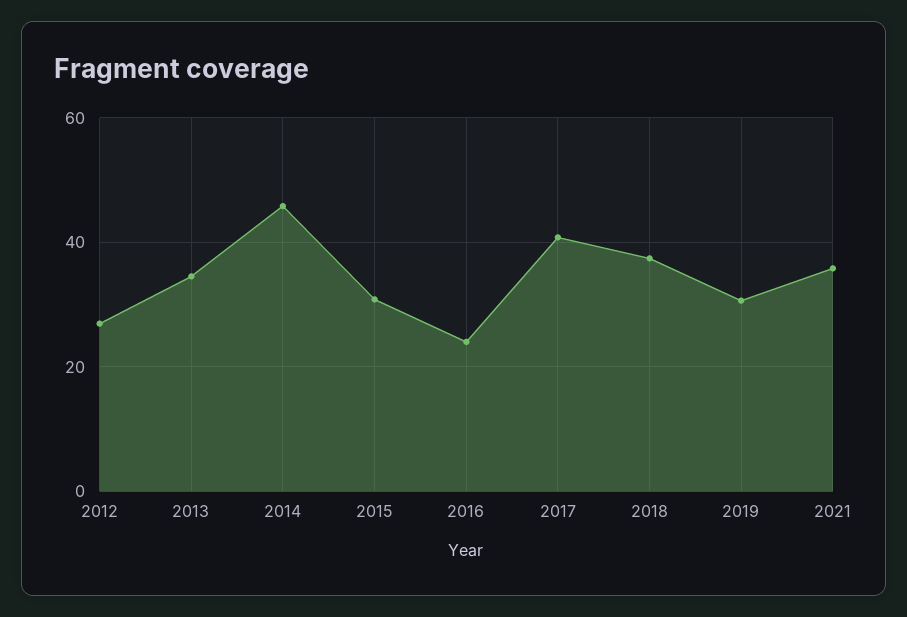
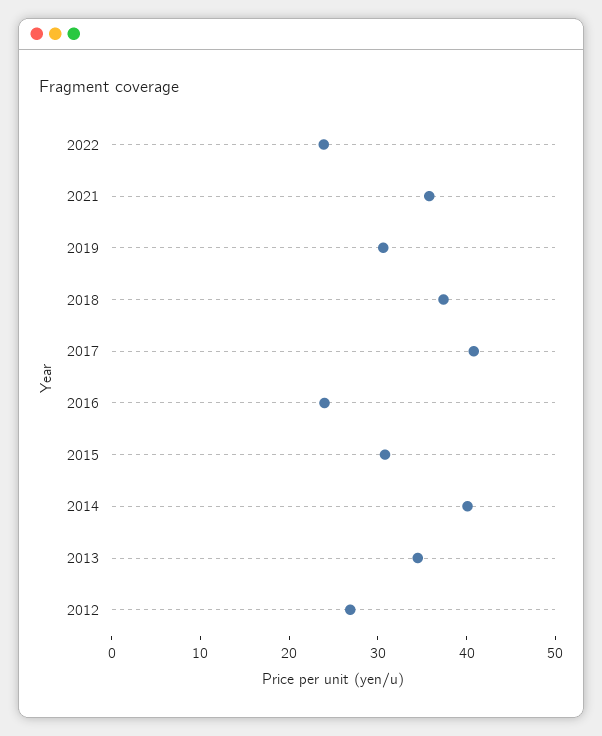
2014: 46 -> 40
2022: none -> 24

